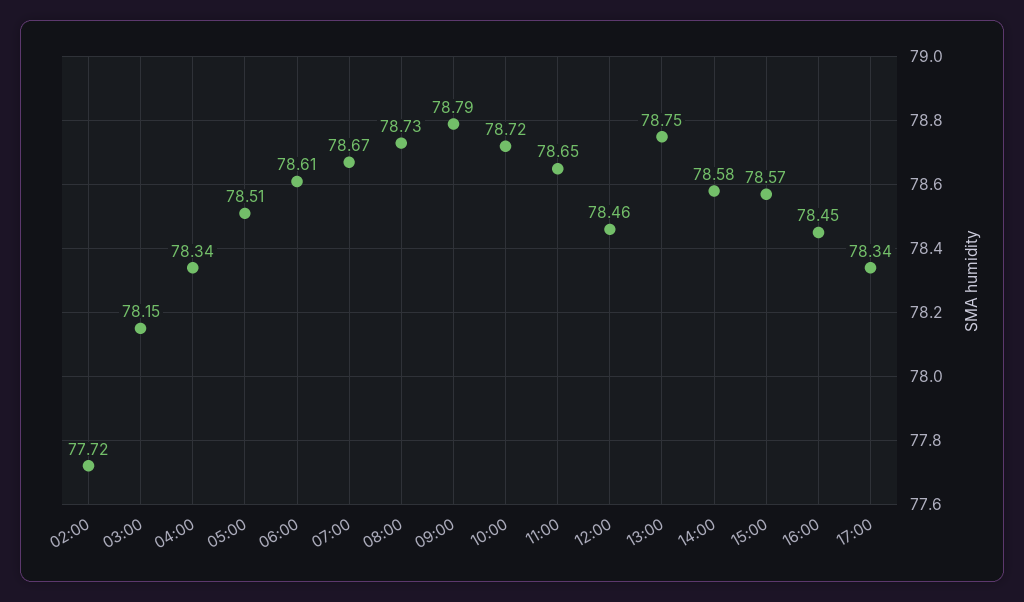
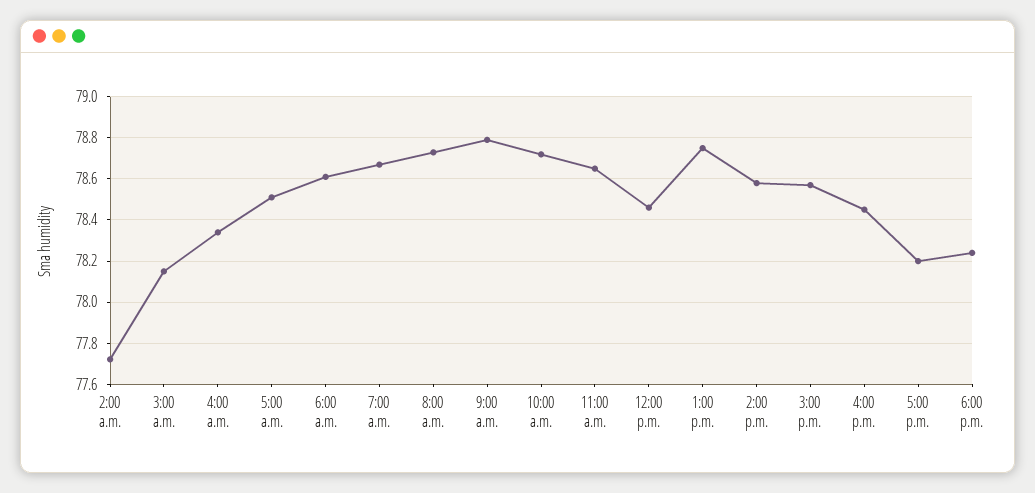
17:00: 78.34 -> 78.2
6:00 p.m.: none -> 78.25

